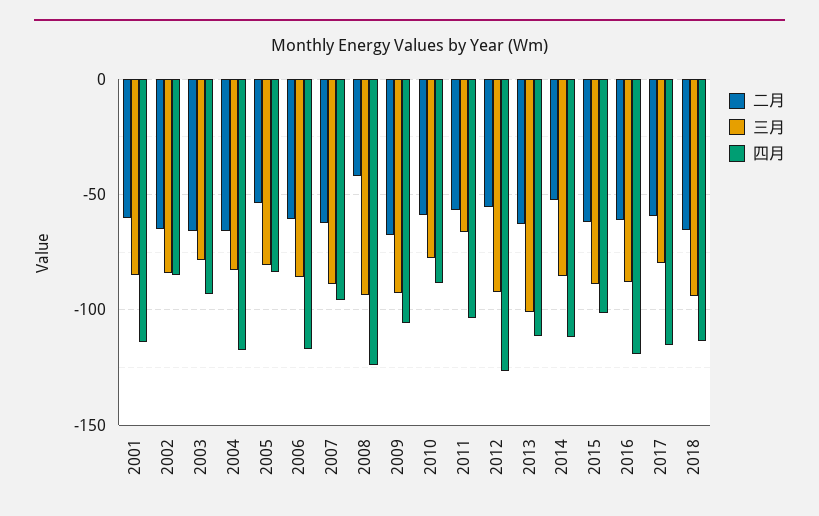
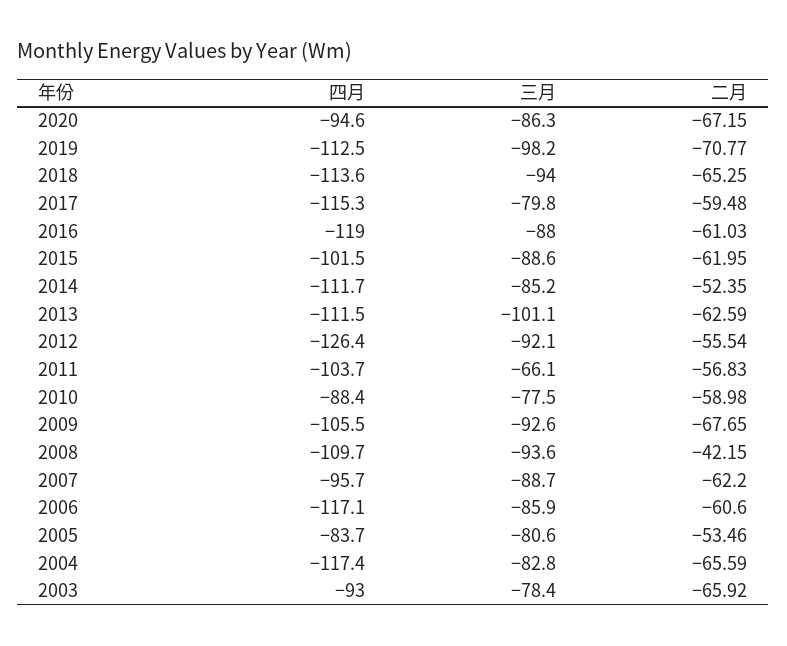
二月, 2001: -60 -> none
三月, 2001: -85 -> none
四月, 2001: -115 -> none
二月, 2002: -65 -> none
三月, 2002: -85 -> none
四月, 2002: -85 -> none
四月, 2008: -125 -> -109.7
四月, 2020: none -> -94.6
三月, 2020: none -> -86.3
二月, 2020: none -> -67.15
四月, 2019: none -> -112.5
三月, 2019: none -> -98.2
二月, 2019: none -> -70.77

